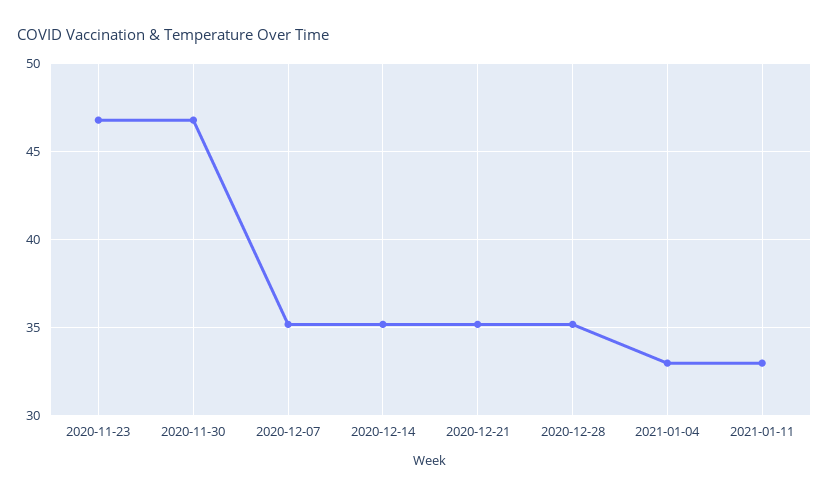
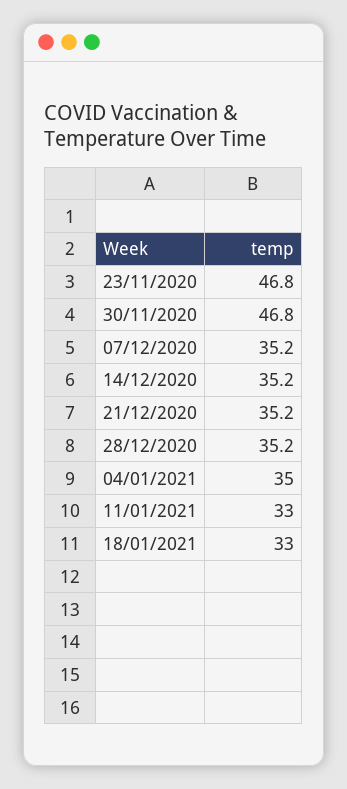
2021-01-04: 33 -> 35
18/01/2021: none -> 33

